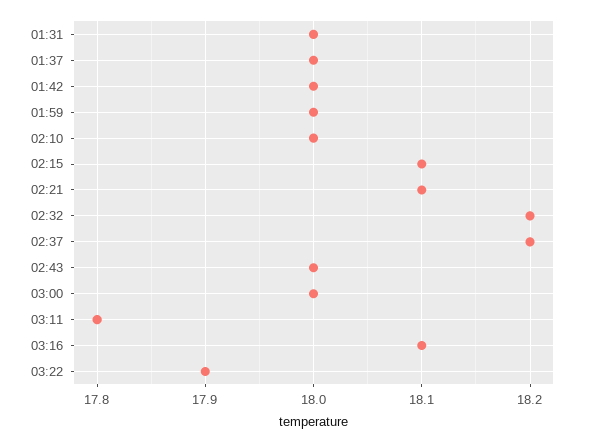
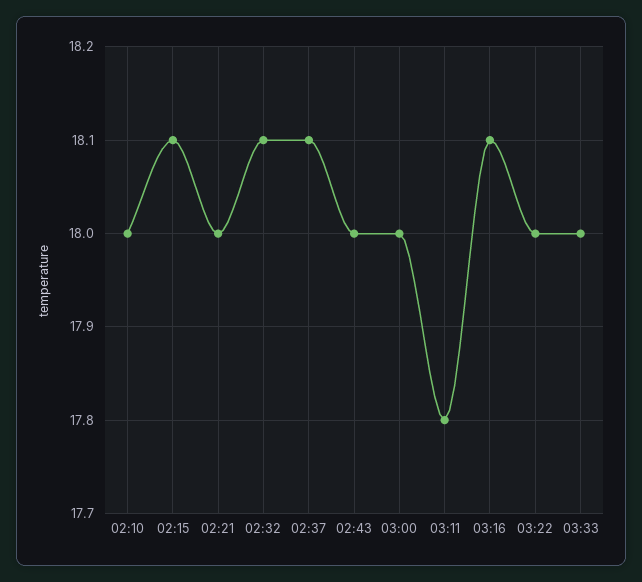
01:31: 18 -> none
01:37: 18 -> none
01:42: 18 -> none
01:59: 18 -> none
02:21: 18.1 -> 18
02:32: 18.2 -> 18.1
02:37: 18.2 -> 18.1
03:22: 17.9 -> 18
03:33: none -> 18

